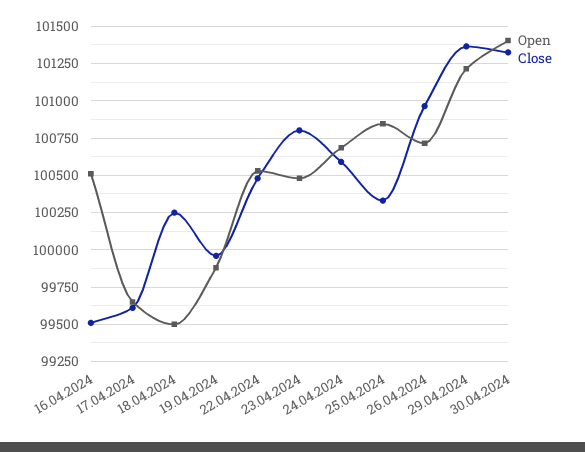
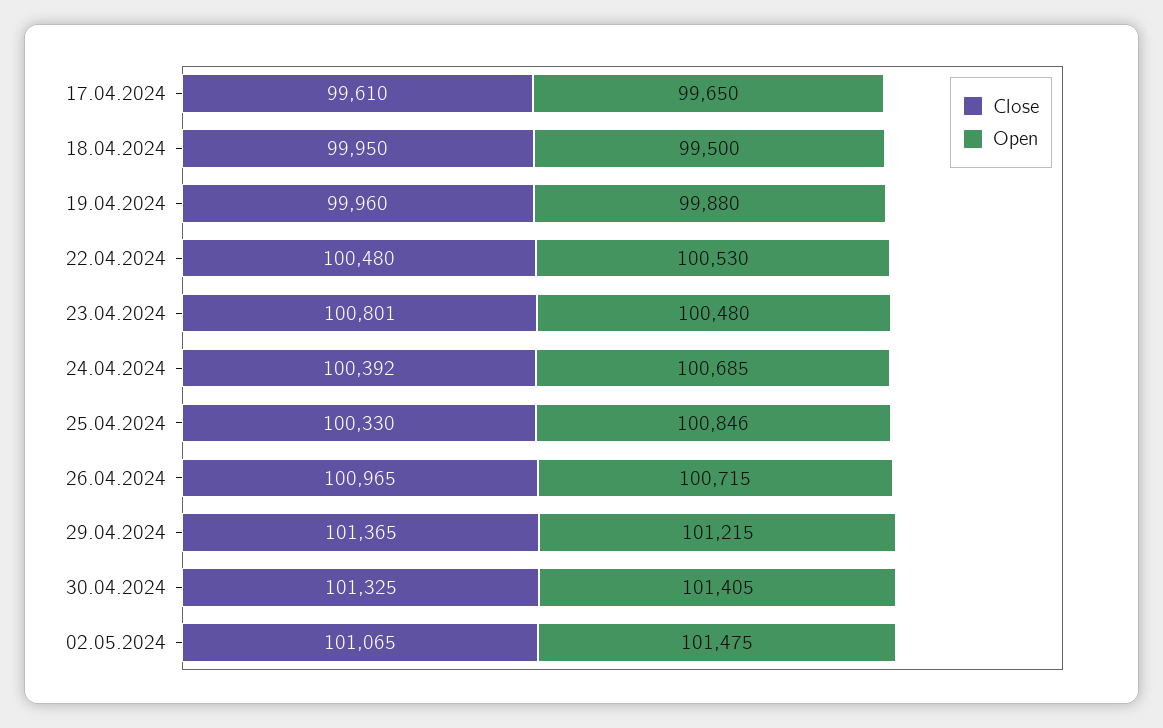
Open, 16.04.2024: 100500 -> none
Close, 16.04.2024: 99500 -> none
Close, 18.04.2024: 100250 -> 99950
Close, 24.04.2024: 100600 -> 100392
Close, 02.05.2024: none -> 101065
Open, 02.05.2024: none -> 101475

